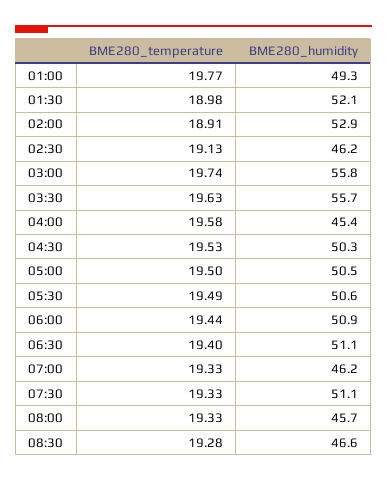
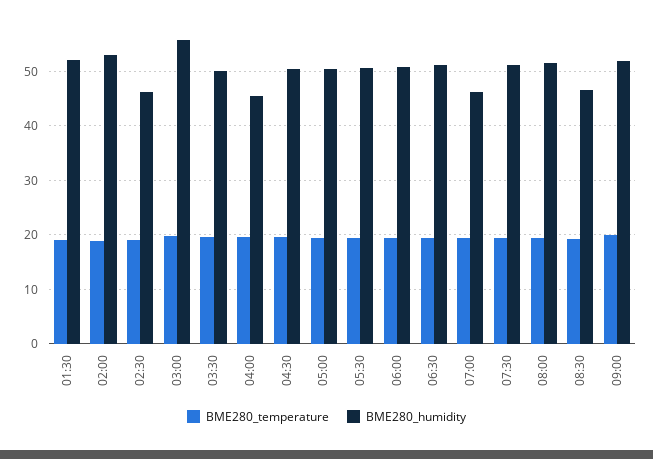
BME280_temperature, 01:00: 19.77 -> none
BME280_humidity, 01:00: 49.3 -> none
BME280_humidity, 03:30: 55.7 -> 50
BME280_humidity, 08:00: 45.7 -> 52
BME280_temperature, 09:00: none -> 20
BME280_humidity, 09:00: none -> 52

